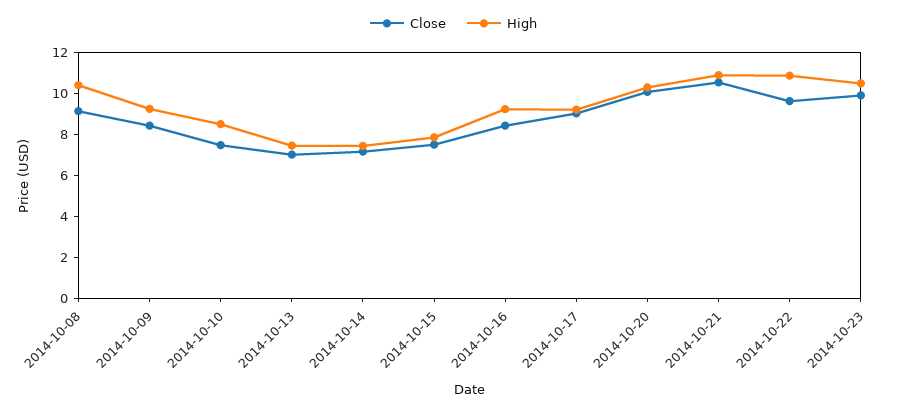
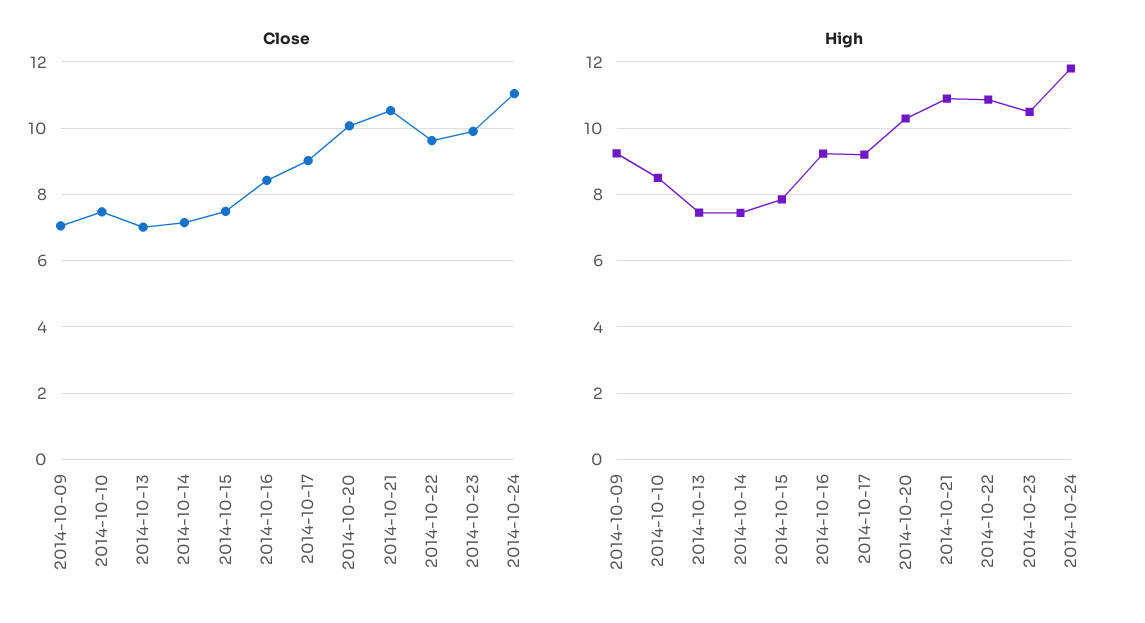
Close, 2014-10-08: 9 -> none
High, 2014-10-08: 10.5 -> none
Close, 2014-10-09: 8.5 -> 7
Close, 2014-10-24: none -> 11
High, 2014-10-24: none -> 11.8

